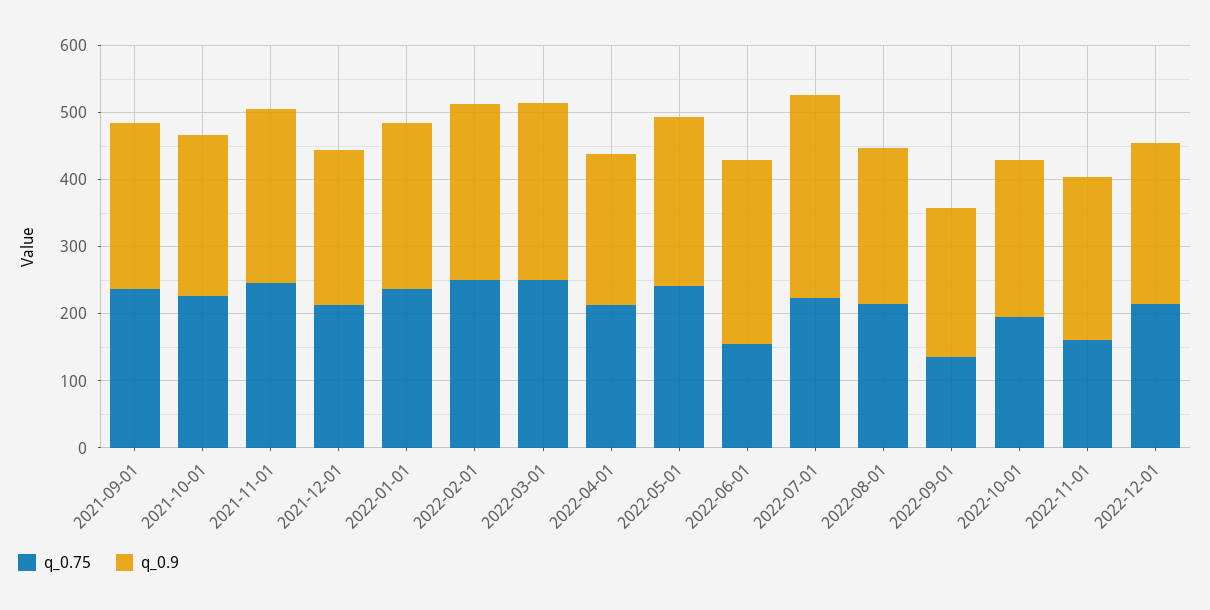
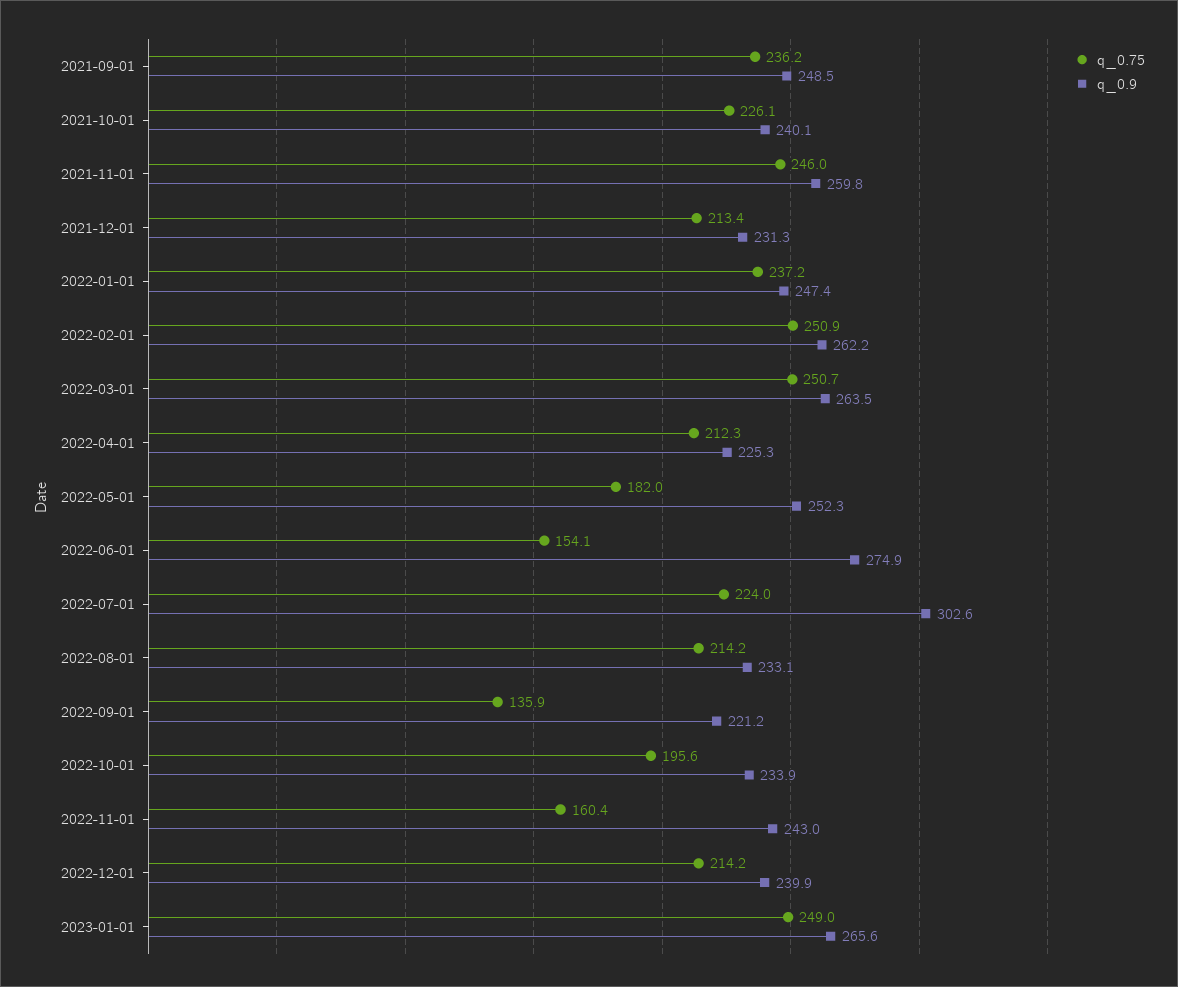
q_0.75, 2022-05-01: 240 -> 182
q_0.75, 2023-01-01: none -> 249
q_0.9, 2023-01-01: none -> 265.6

